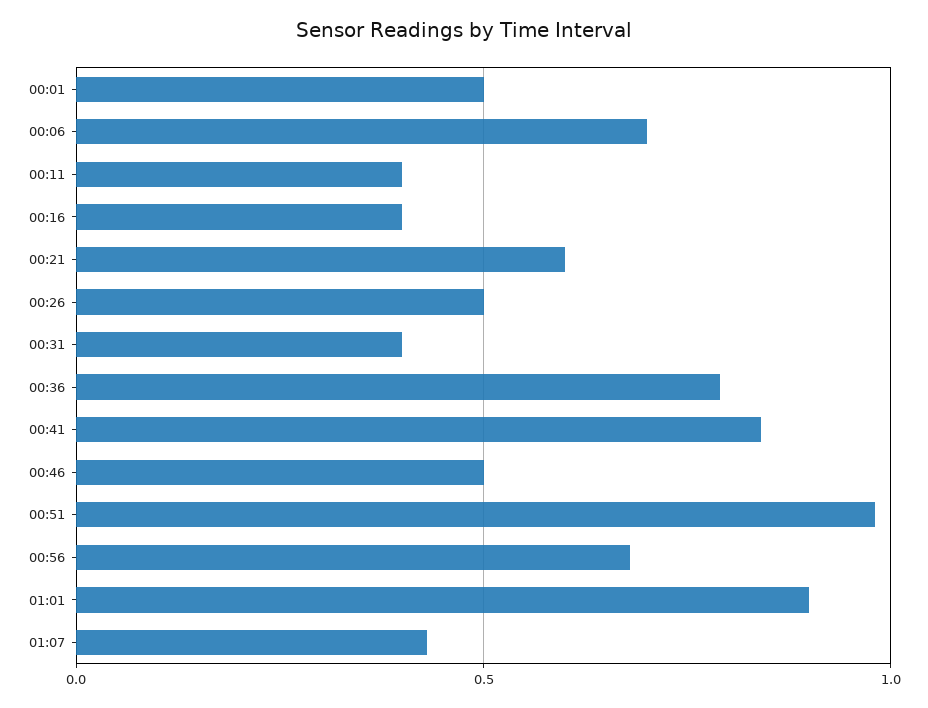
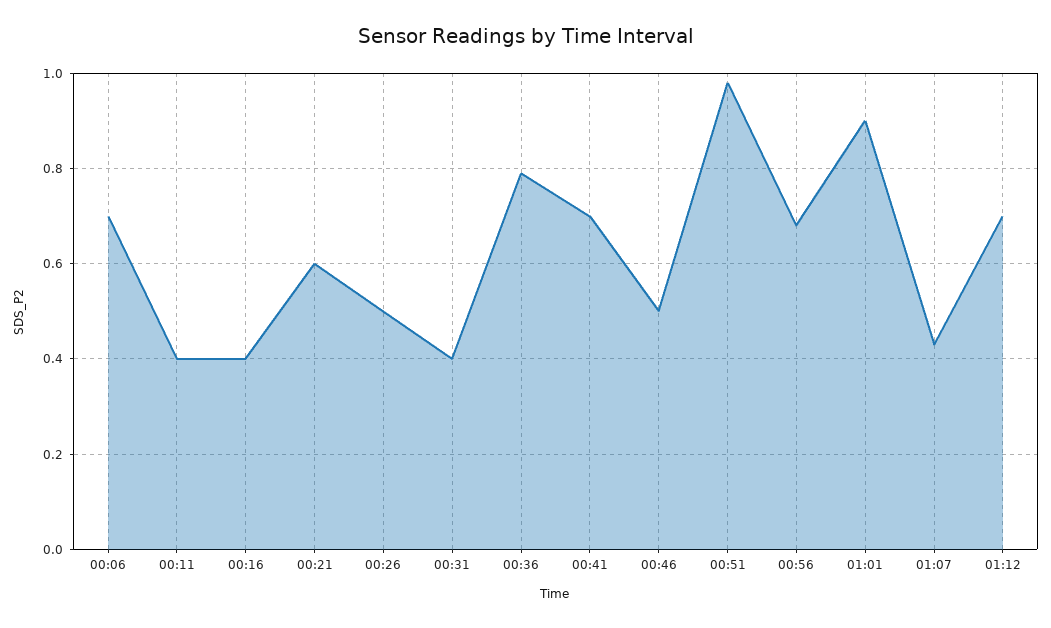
00:01: 0.5 -> none
00:41: 0.85 -> 0.7
01:12: none -> 0.7

